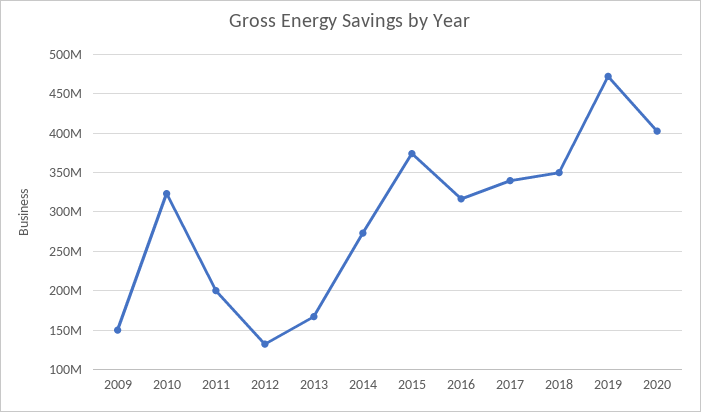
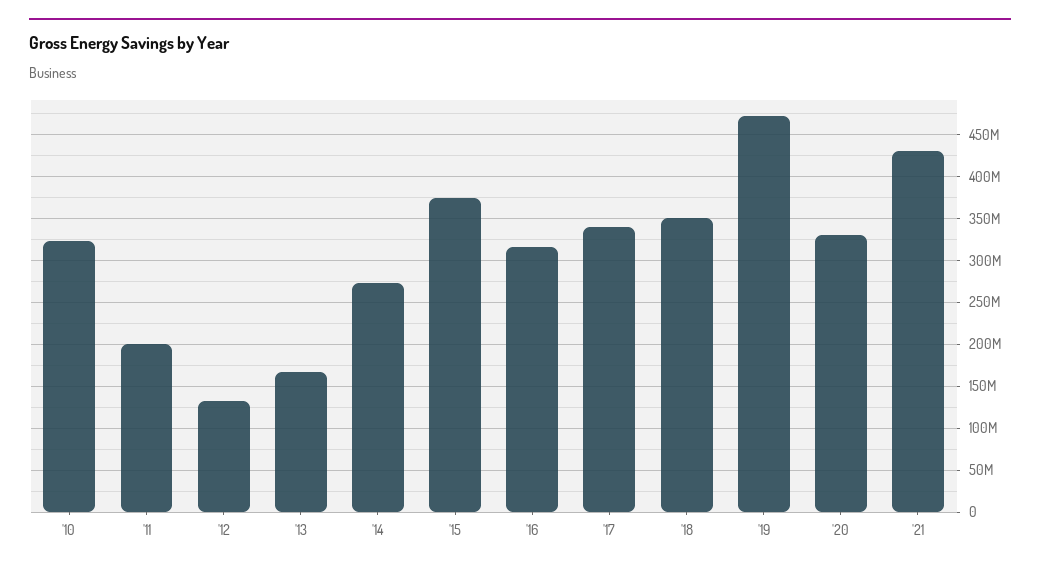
2009: 150000000 -> none
2020: 400000000 -> 330000000
'21: none -> 430000000

